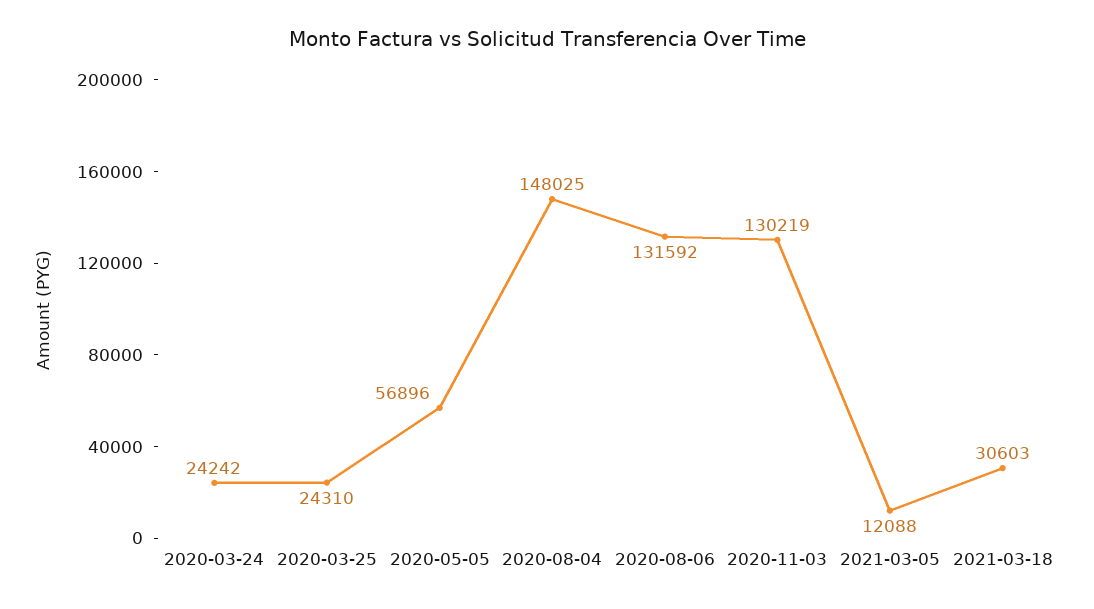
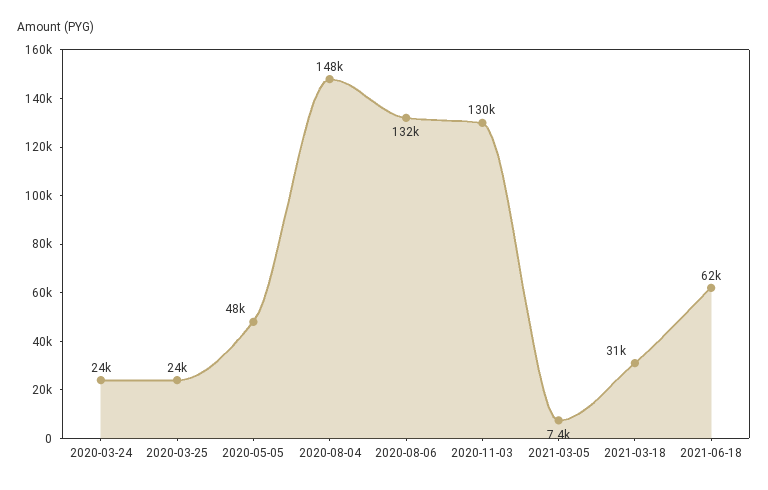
2020-05-05: 56896 -> 48000
2021-03-05: 12088 -> 7400
2021-06-18: none -> 62000

